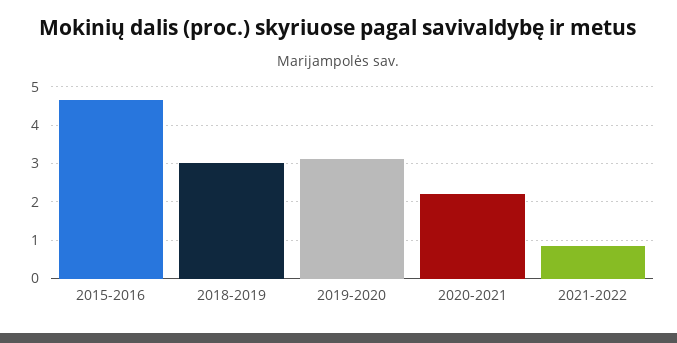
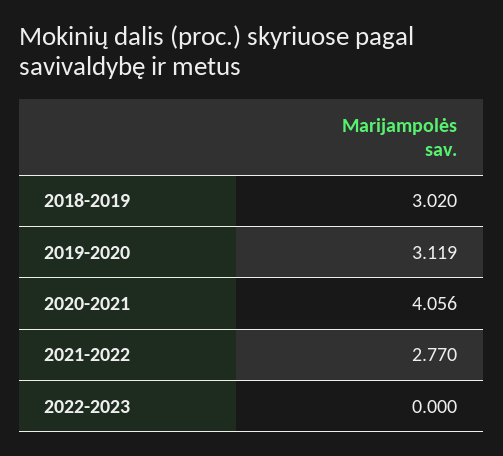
2015-2016: 4.6 -> none
2020-2021: 2.2 -> 4.056
2021-2022: 0.8 -> 2.77
2022-2023: none -> 0

